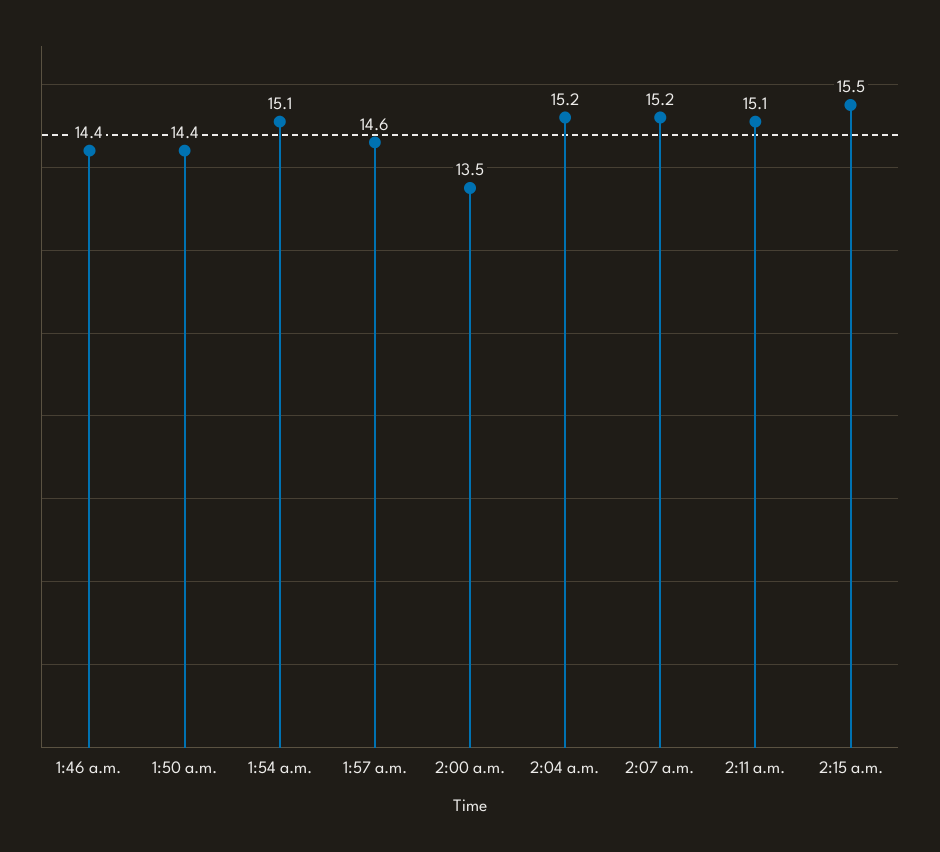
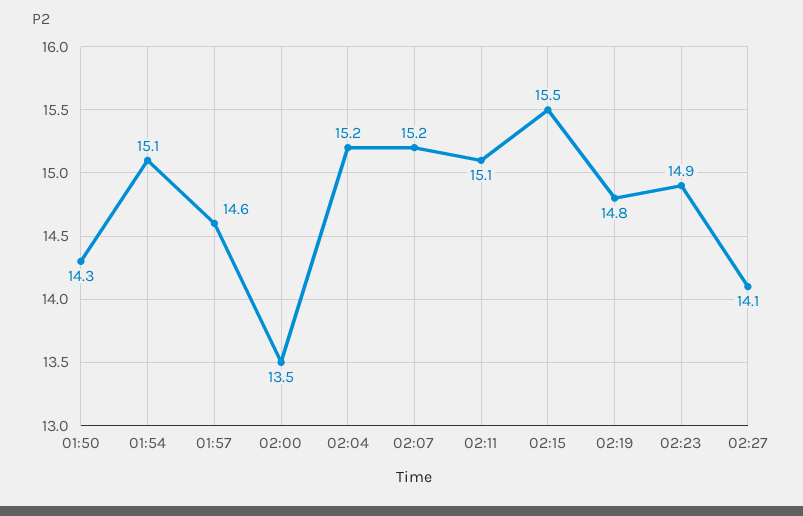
1:46 a.m.: 14.4 -> none
1:50 a.m.: 14.4 -> 14.3
02:19: none -> 14.8
02:23: none -> 14.9
02:27: none -> 14.1

